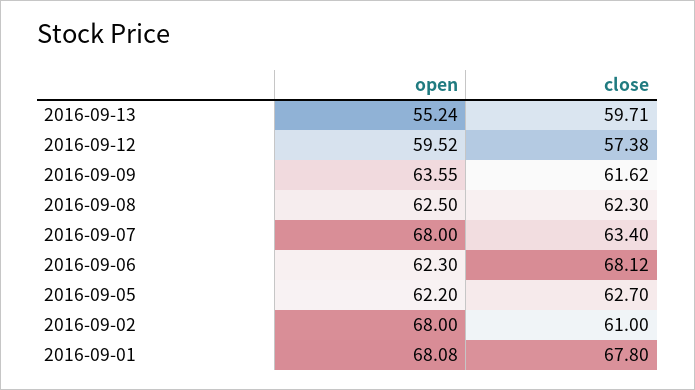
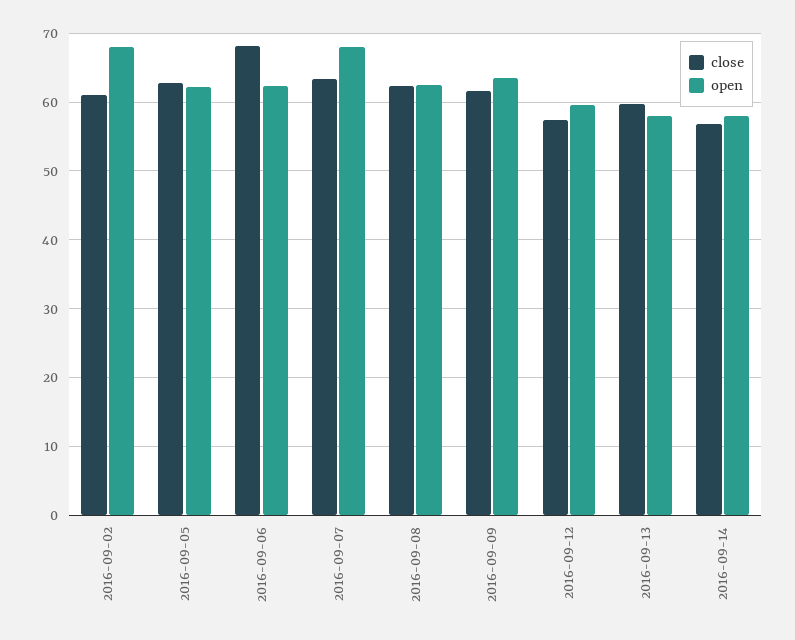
open, 2016-09-13: 55.24 -> 58
open, 2016-09-01: 68.08 -> none
close, 2016-09-01: 67.8 -> none
close, 2016-09-14: none -> 57
open, 2016-09-14: none -> 58

